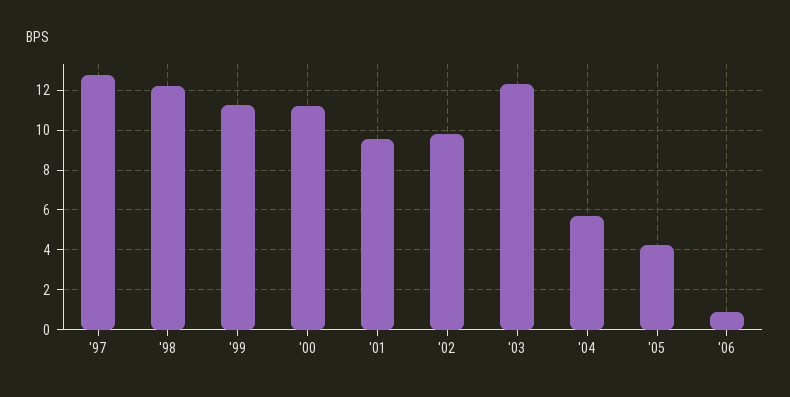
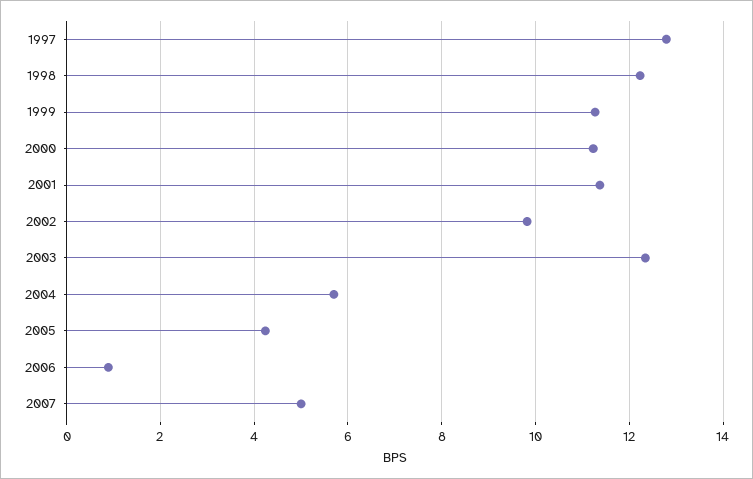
'01: 9.5 -> 11.4
2007: none -> 5

